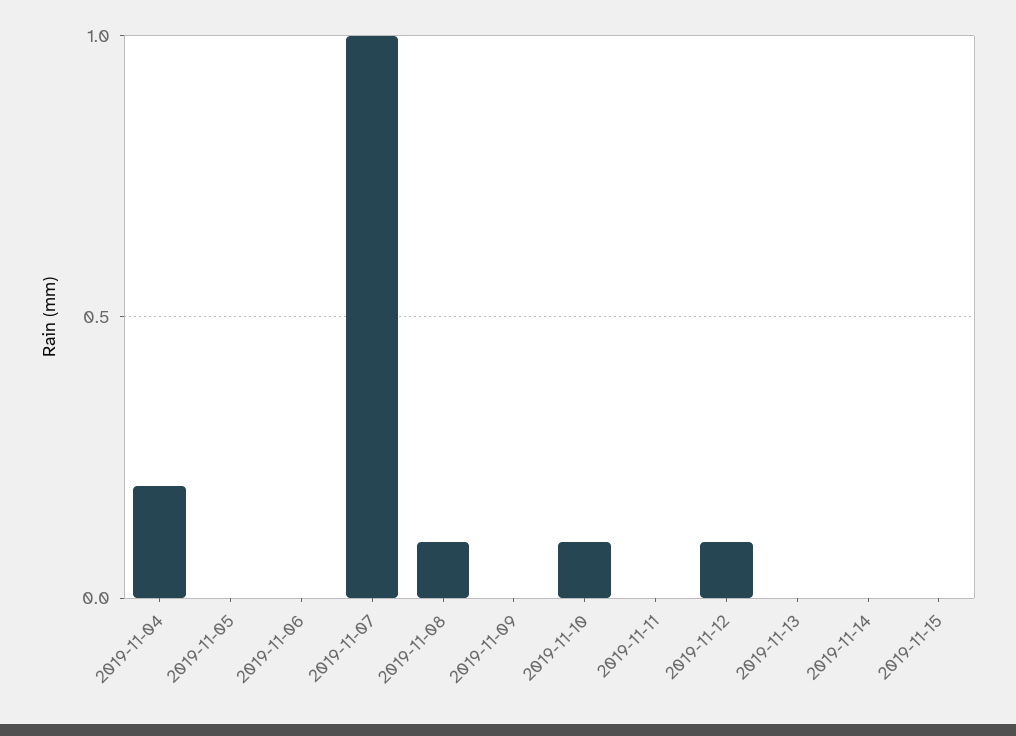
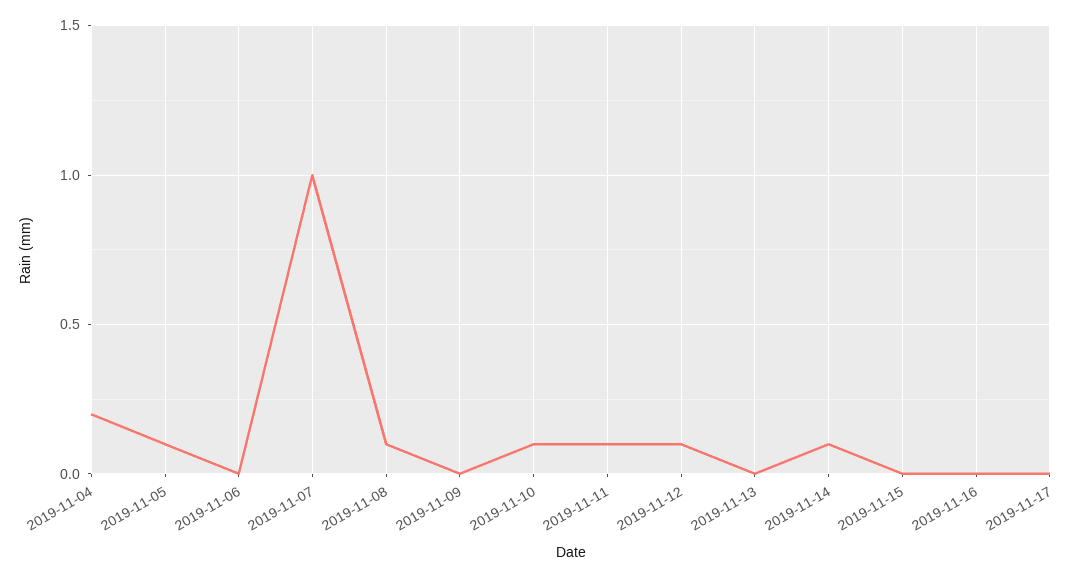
2019-11-05: 0 -> 0.1
2019-11-11: 0 -> 0.1
2019-11-14: 0 -> 0.1
2019-11-16: none -> 0
2019-11-17: none -> 0

